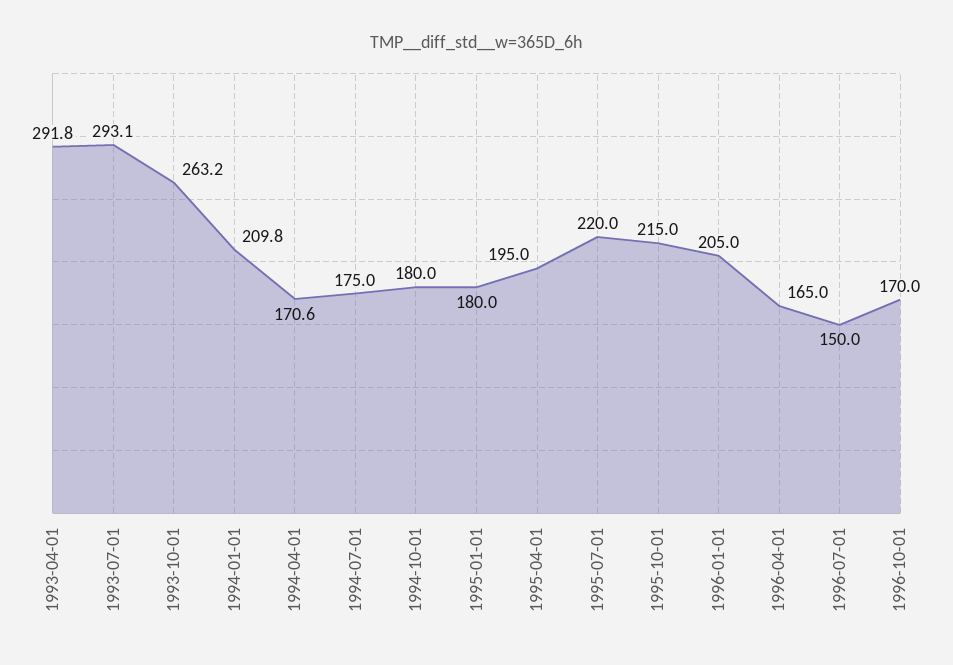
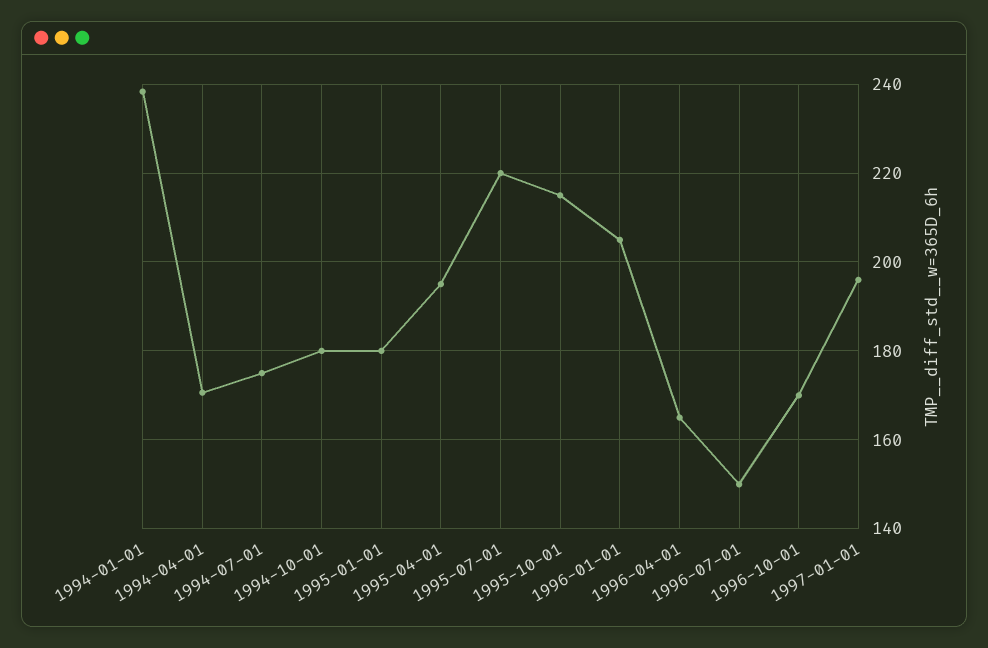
1993-04-01: 291.8 -> none
1993-07-01: 293.1 -> none
1993-10-01: 263.2 -> none
1994-01-01: 209.8 -> 238
1997-01-01: none -> 196

